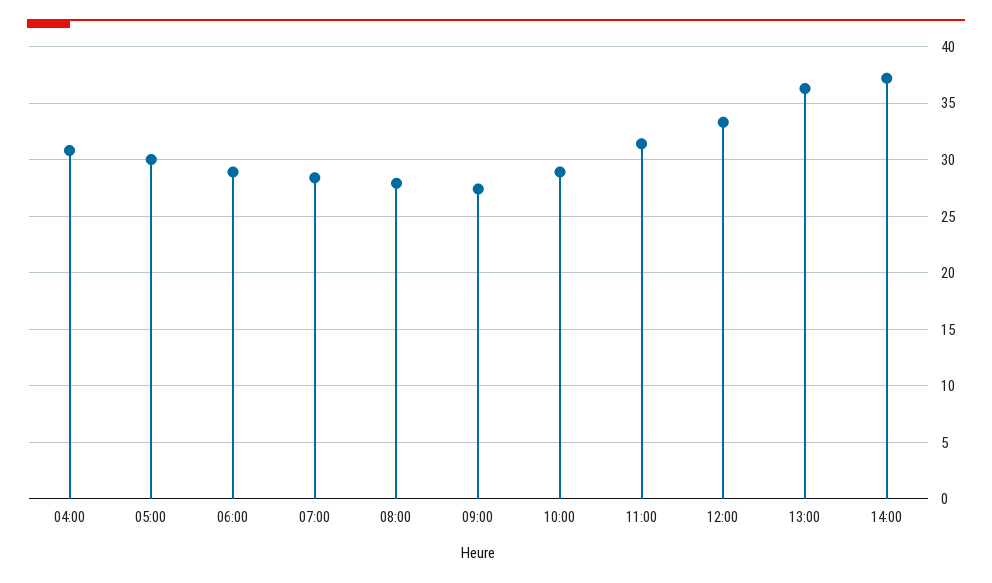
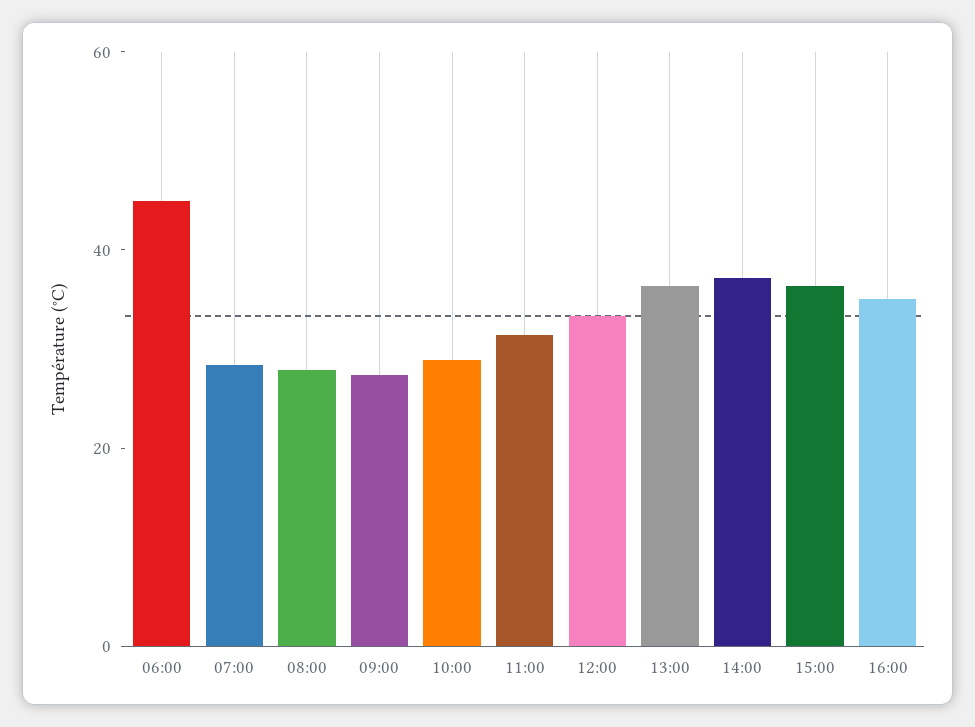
04:00: 31 -> none
05:00: 30 -> none
06:00: 29 -> 45
15:00: none -> 35
16:00: none -> 35

